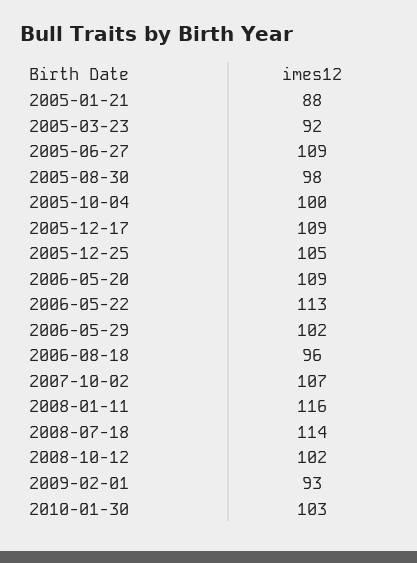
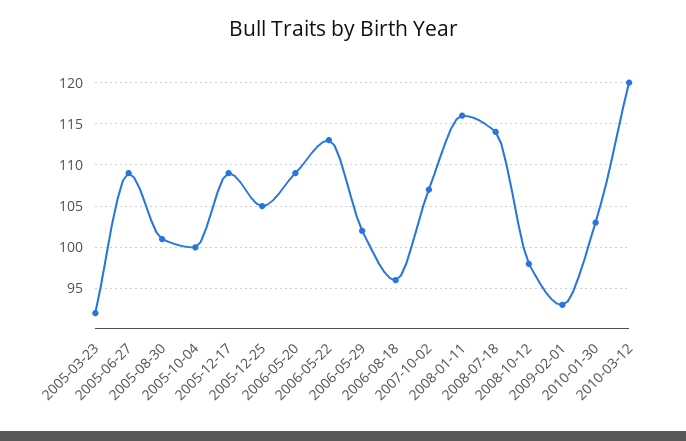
2005-01-21: 88 -> none
2005-08-30: 98 -> 101
2008-10-12: 102 -> 98
2010-03-12: none -> 120

